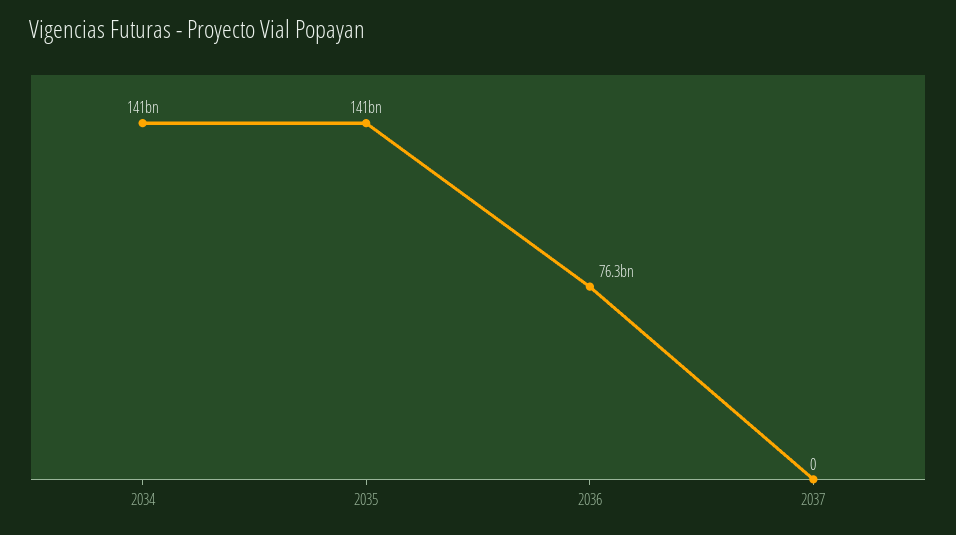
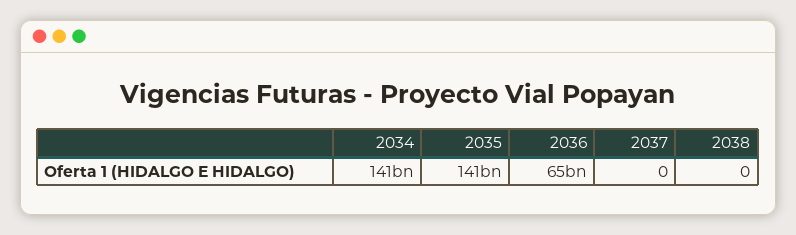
2036: 76300000000 -> 65000000000
2038: none -> 0

